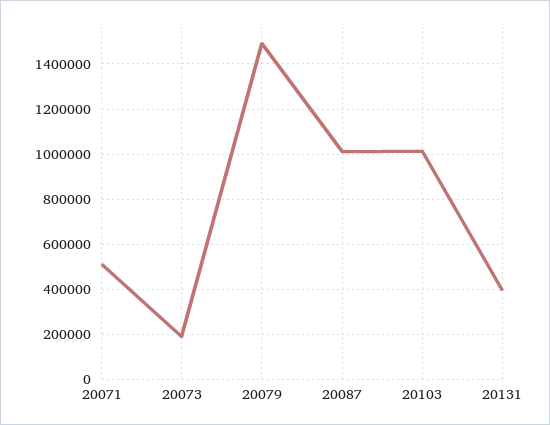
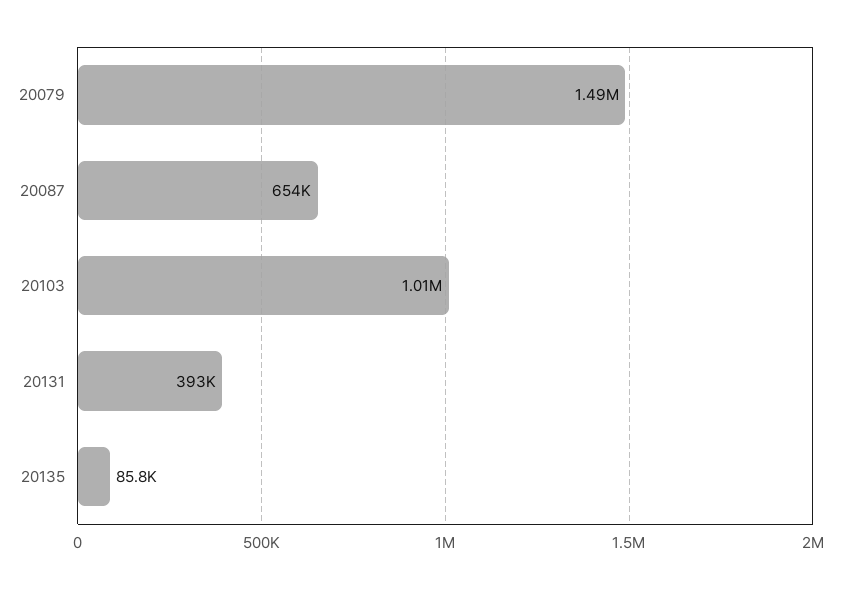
20071: 500000 -> none
20073: 200000 -> none
20087: 1000000 -> 654000
20135: none -> 85800

